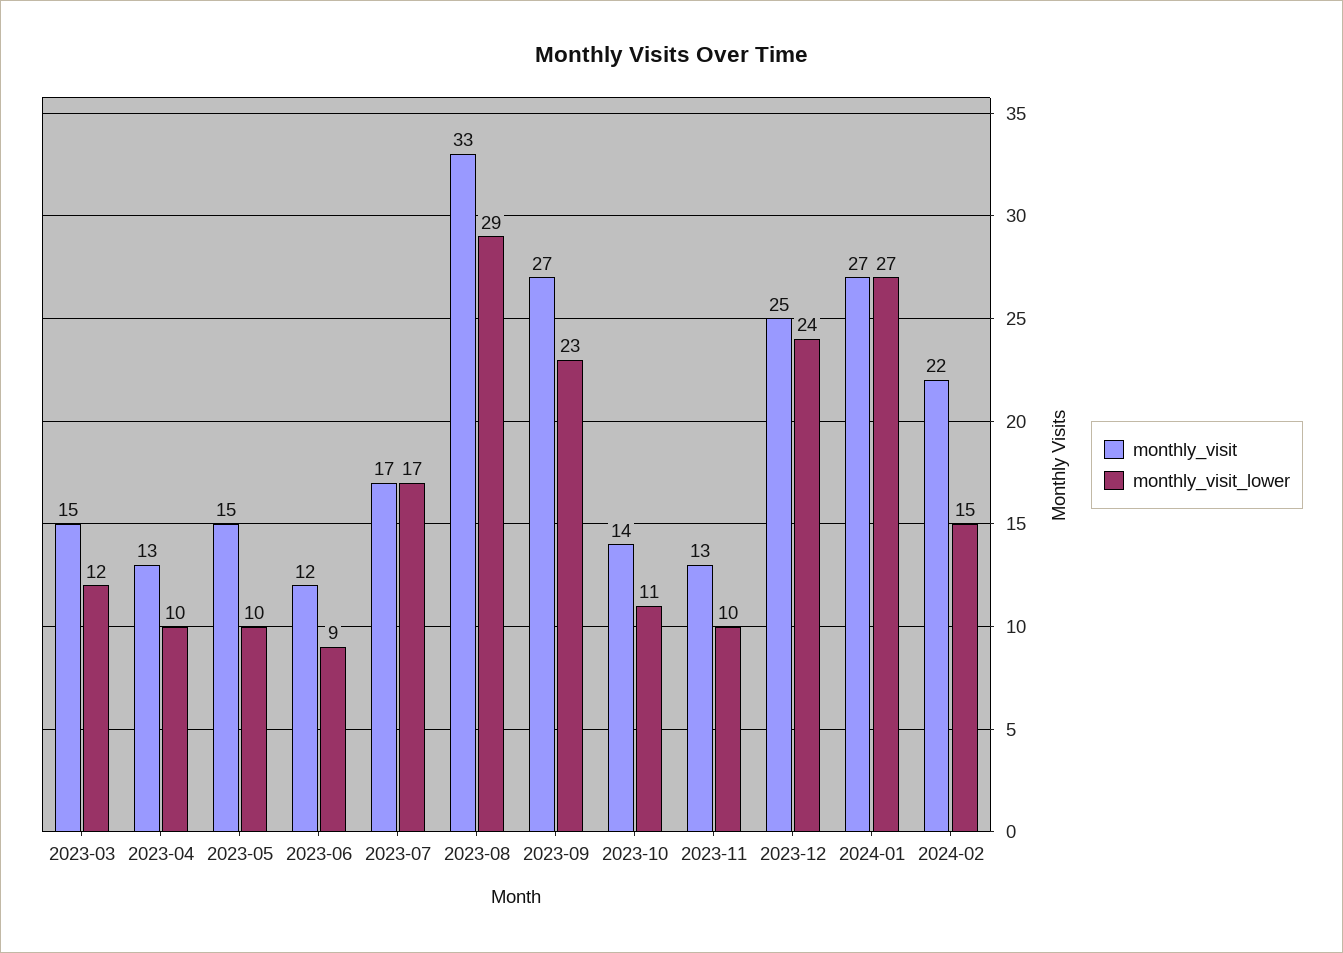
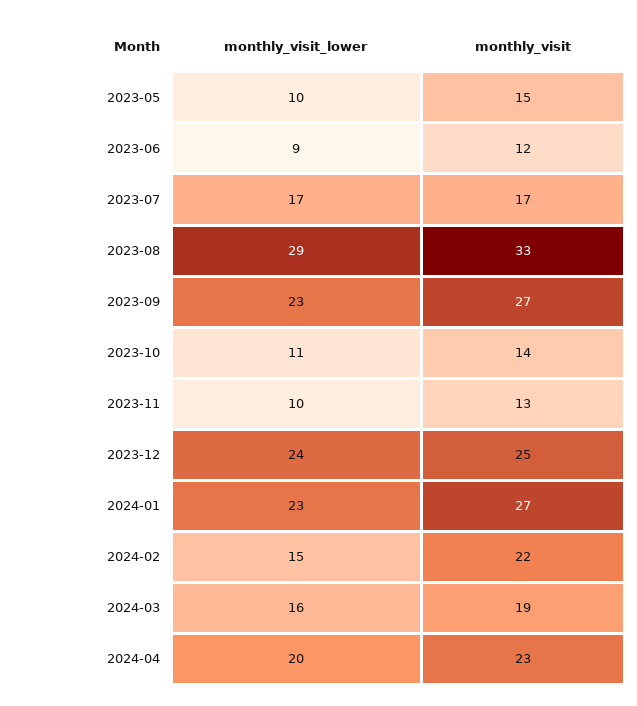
monthly_visit, 2023-03: 15 -> none
monthly_visit_lower, 2023-03: 12 -> none
monthly_visit, 2023-04: 13 -> none
monthly_visit_lower, 2023-04: 10 -> none
monthly_visit_lower, 2024-01: 27 -> 23
monthly_visit_lower, 2024-03: none -> 16
monthly_visit, 2024-03: none -> 19
monthly_visit_lower, 2024-04: none -> 20
monthly_visit, 2024-04: none -> 23

